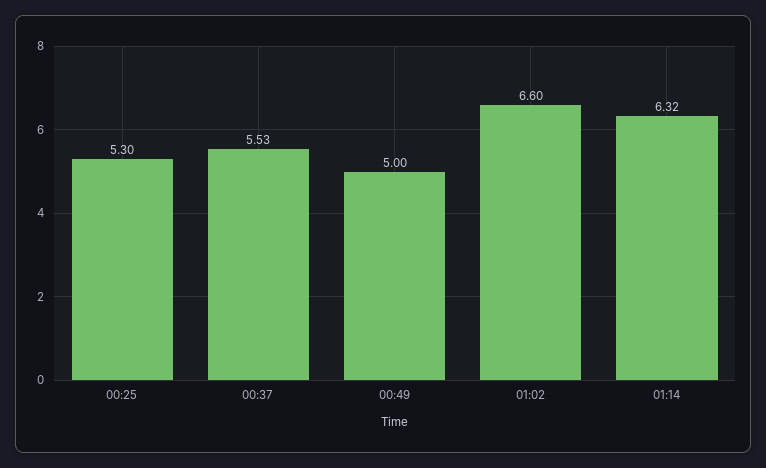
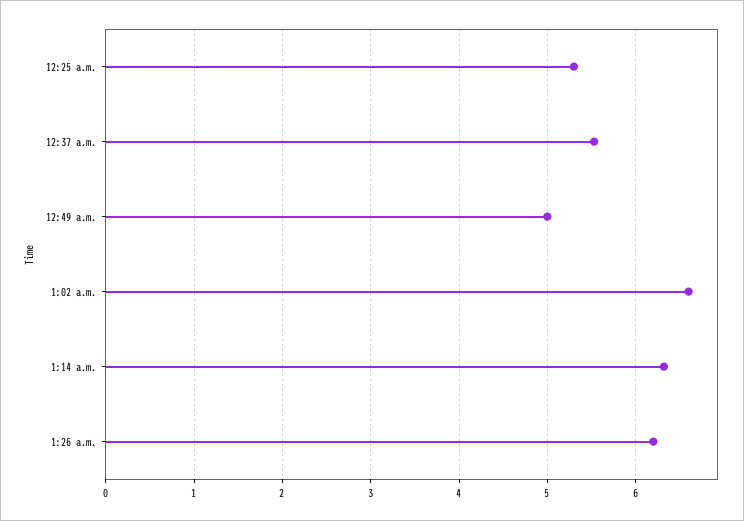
1:26 a.m.: none -> 6.2

